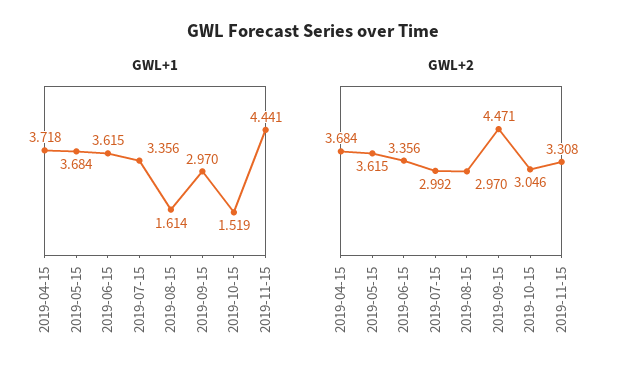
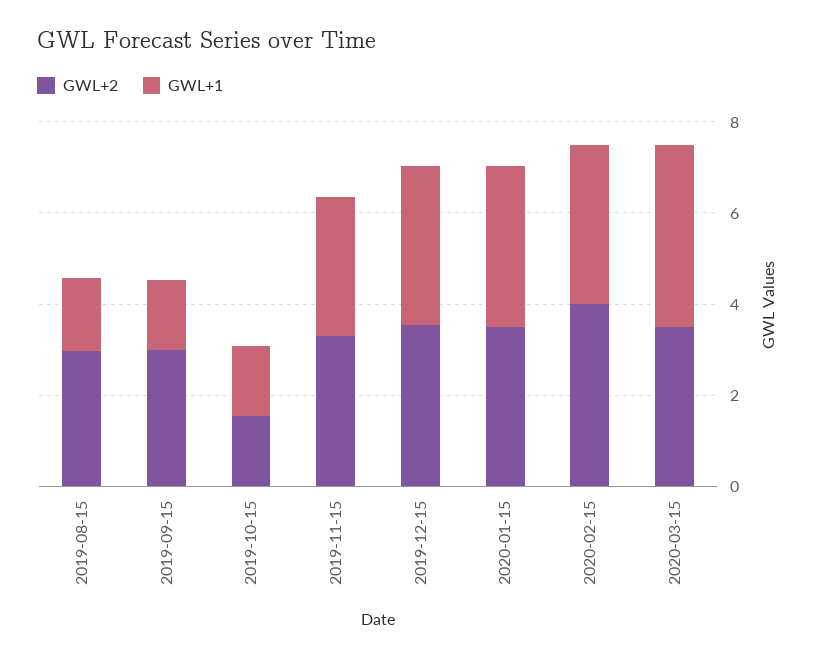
GWL+1, 2019-04-15: 3.718 -> none
GWL+1, 2019-05-15: 3.684 -> none
GWL+1, 2019-06-15: 3.615 -> none
GWL+1, 2019-07-15: 3.356 -> none
GWL+1, 2019-09-15: 2.97 -> 1.5
GWL+1, 2019-11-15: 4.441 -> 3
GWL+2, 2019-04-15: 3.684 -> none
GWL+2, 2019-05-15: 3.615 -> none
GWL+2, 2019-06-15: 3.356 -> none
GWL+2, 2019-07-15: 2.992 -> none
GWL+2, 2019-09-15: 4.471 -> 3
GWL+2, 2019-10-15: 3.046 -> 1.5
GWL+2, 2019-12-15: none -> 3.5
GWL+1, 2019-12-15: none -> 3.5
GWL+2, 2020-01-15: none -> 3.5
GWL+1, 2020-01-15: none -> 3.5
GWL+2, 2020-02-15: none -> 4
GWL+1, 2020-02-15: none -> 3.5
GWL+2, 2020-03-15: none -> 3.5
GWL+1, 2020-03-15: none -> 4

